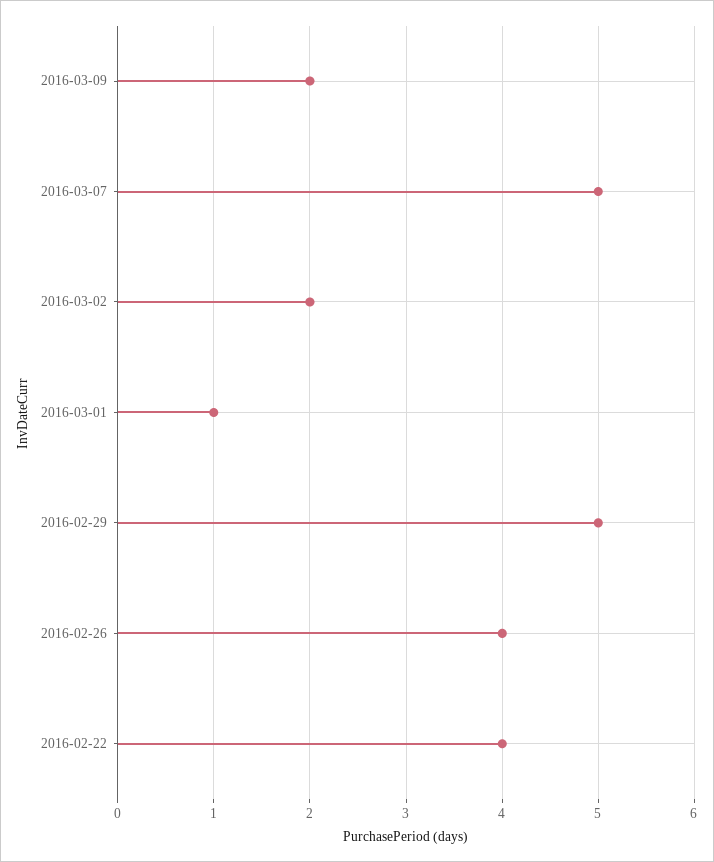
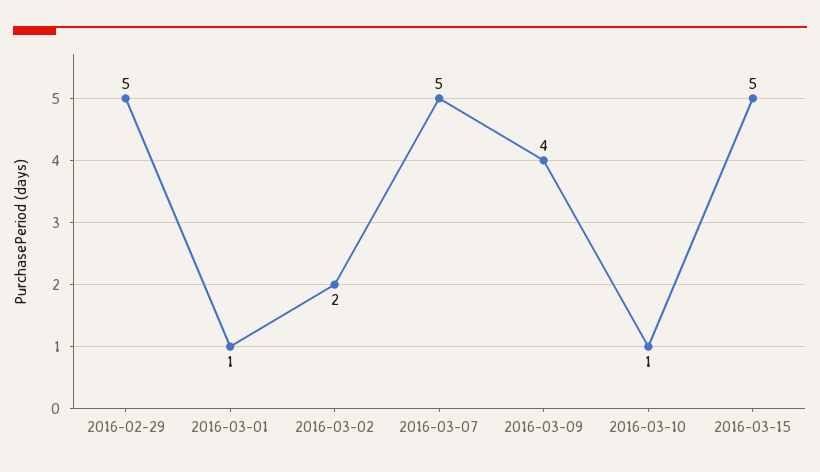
2016-03-09: 2 -> 4
2016-02-26: 4 -> none
2016-02-22: 4 -> none
2016-03-10: none -> 1
2016-03-15: none -> 5

